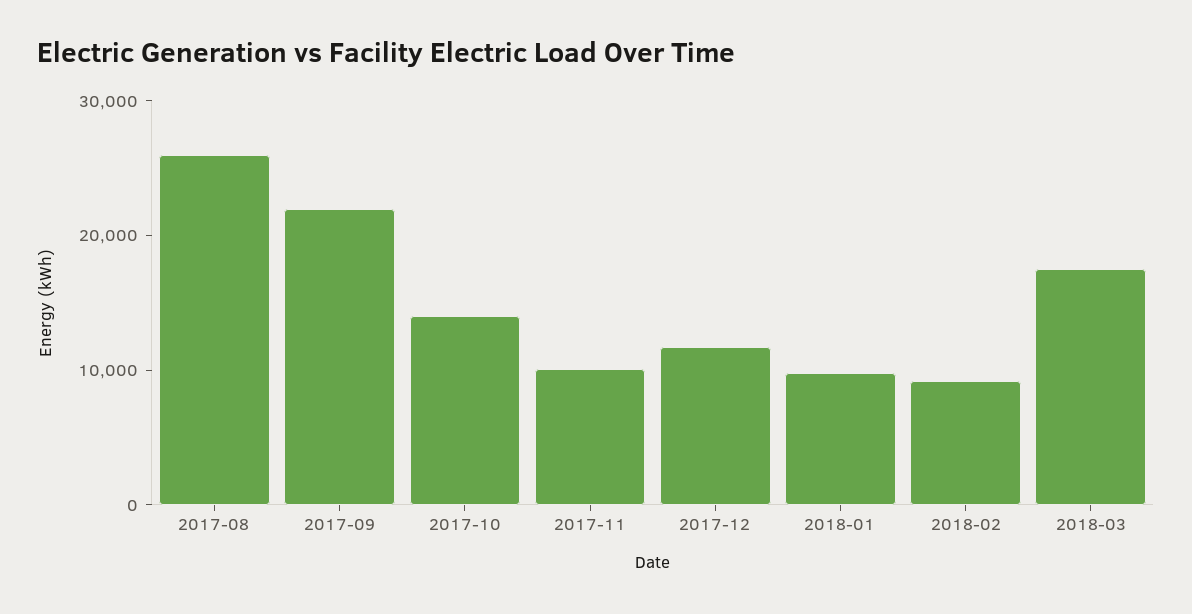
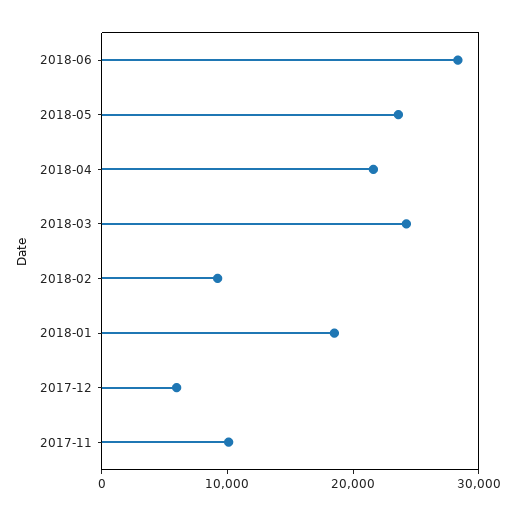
2017-08: 26000 -> none
2017-09: 22000 -> none
2017-10: 14000 -> none
2017-12: 12000 -> 6000
2018-01: 10000 -> 18000
2018-03: 18000 -> 24000
2018-06: none -> 28000
2018-05: none -> 24000
2018-04: none -> 22000

